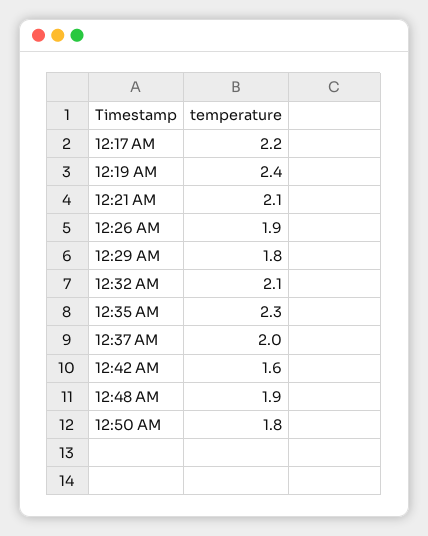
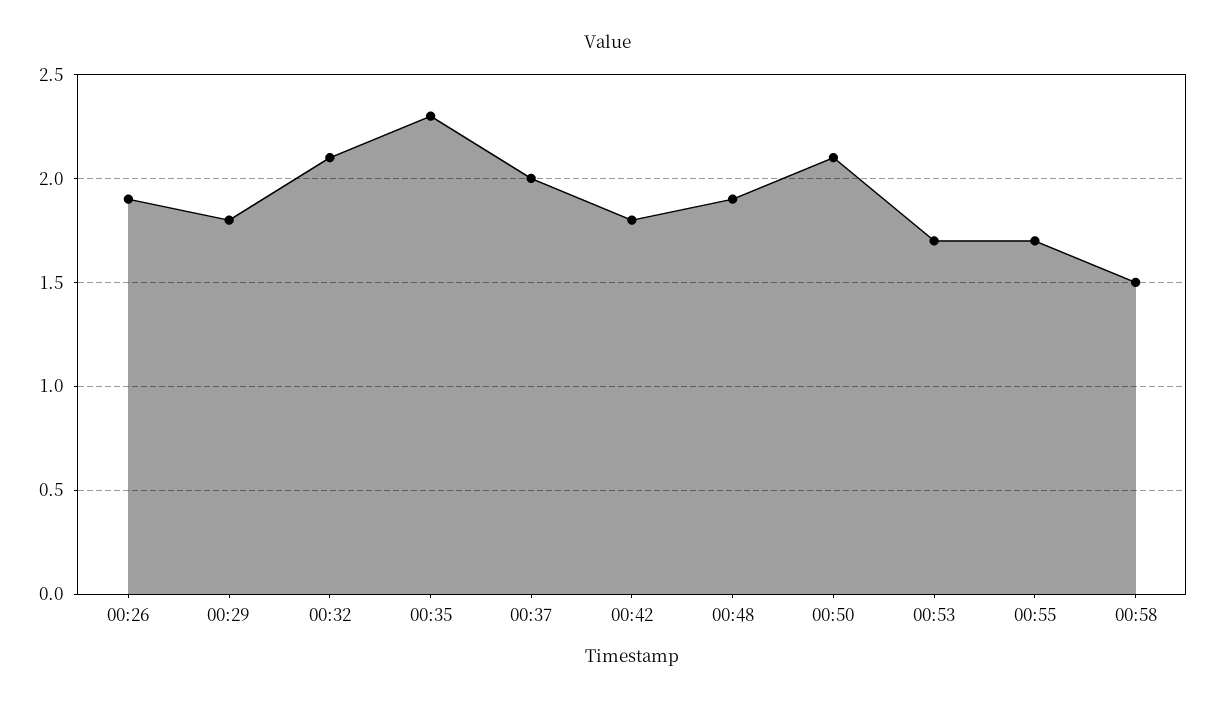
12:17 AM: 2.2 -> none
12:19 AM: 2.4 -> none
12:21 AM: 2.1 -> none
12:42 AM: 1.6 -> 1.8
12:50 AM: 1.8 -> 2.1
00:53: none -> 1.7
00:55: none -> 1.7
00:58: none -> 1.5

